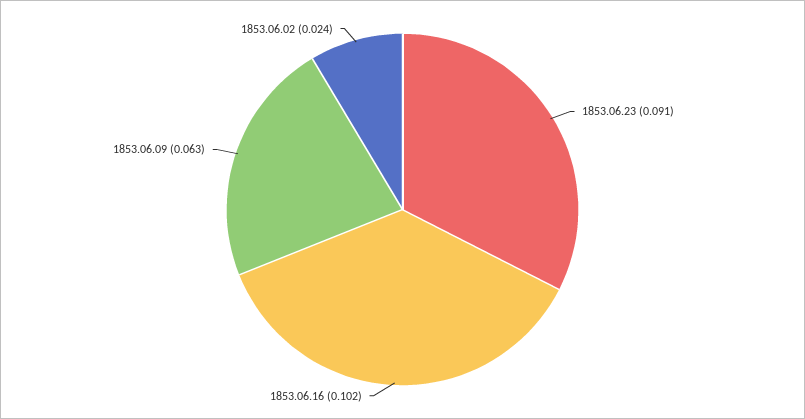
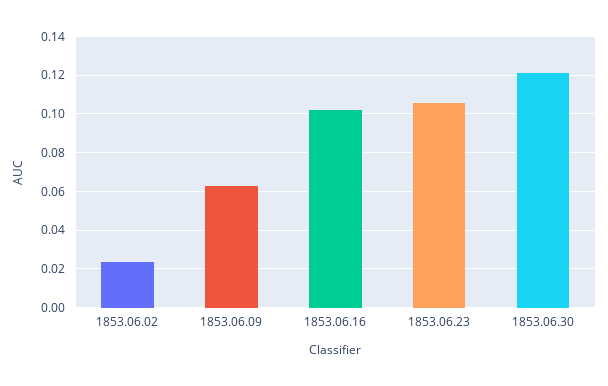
1853.06.23: 0.091 -> 0.105
1853.06.30: none -> 0.12

